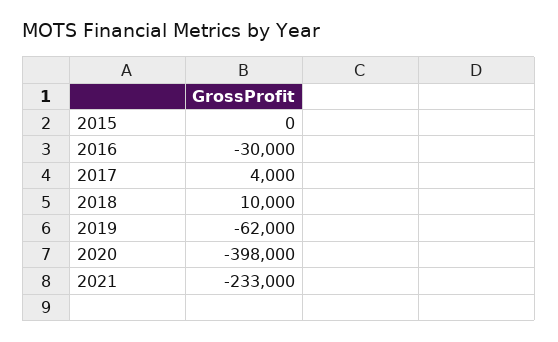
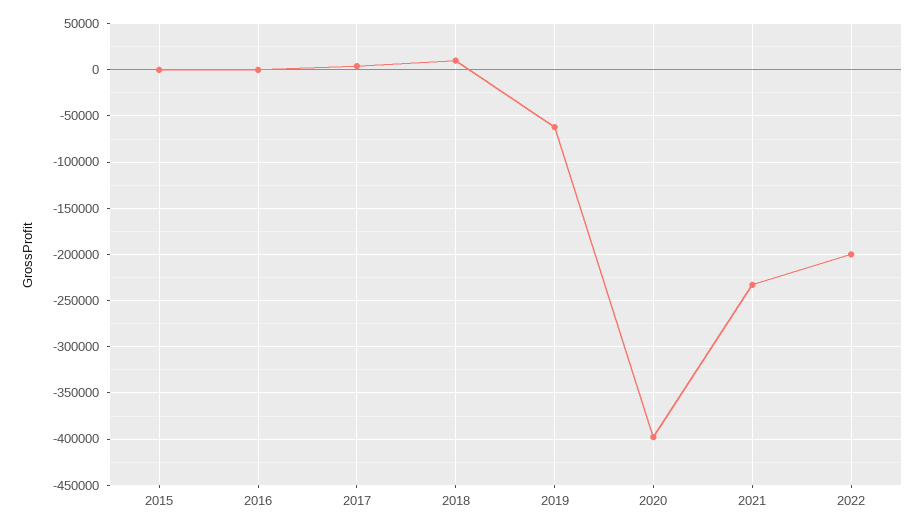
2016: -30000 -> 0
2022: none -> -200000

